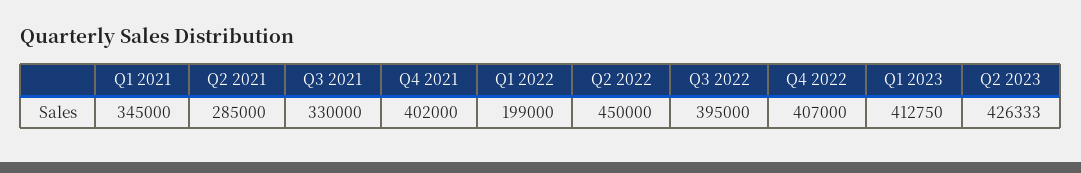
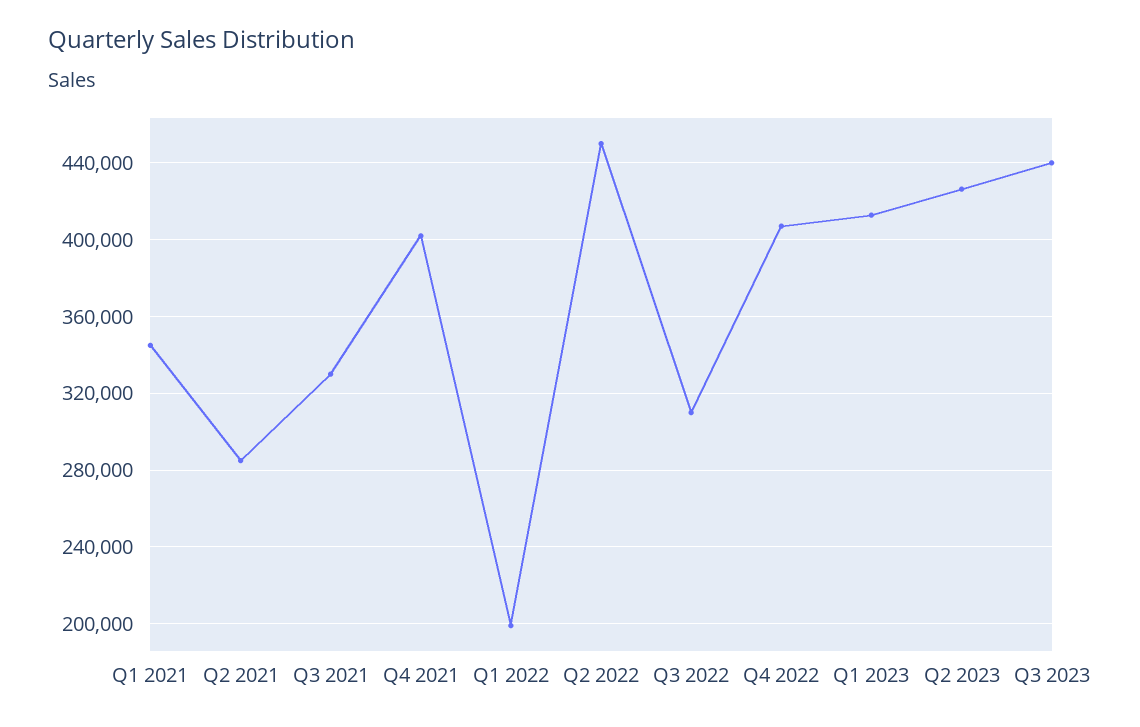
Q3 2022: 395000 -> 310000
Q3 2023: none -> 440000

